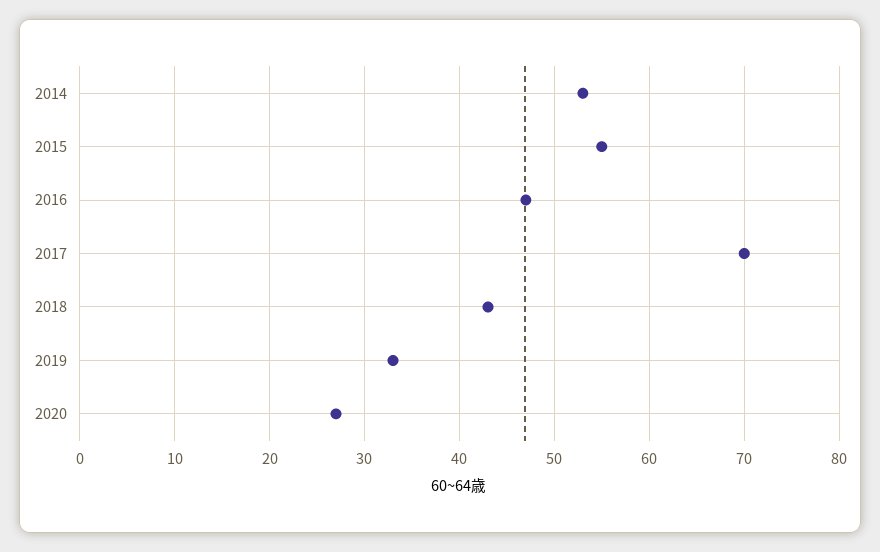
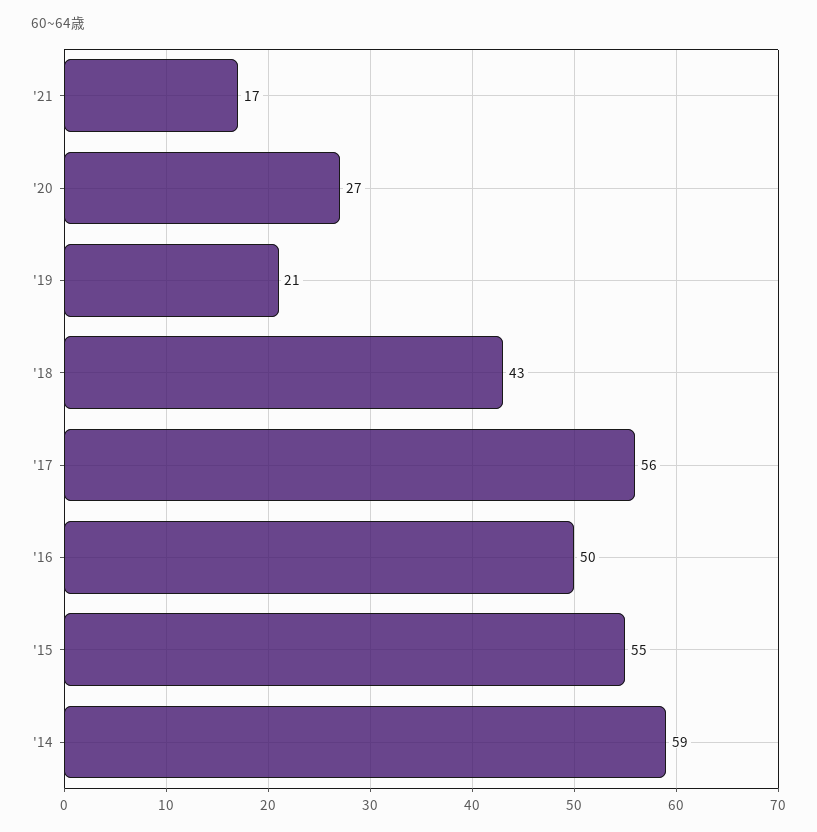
2014: 53 -> 59
2016: 47 -> 50
2017: 70 -> 56
2019: 33 -> 21
'21: none -> 17

